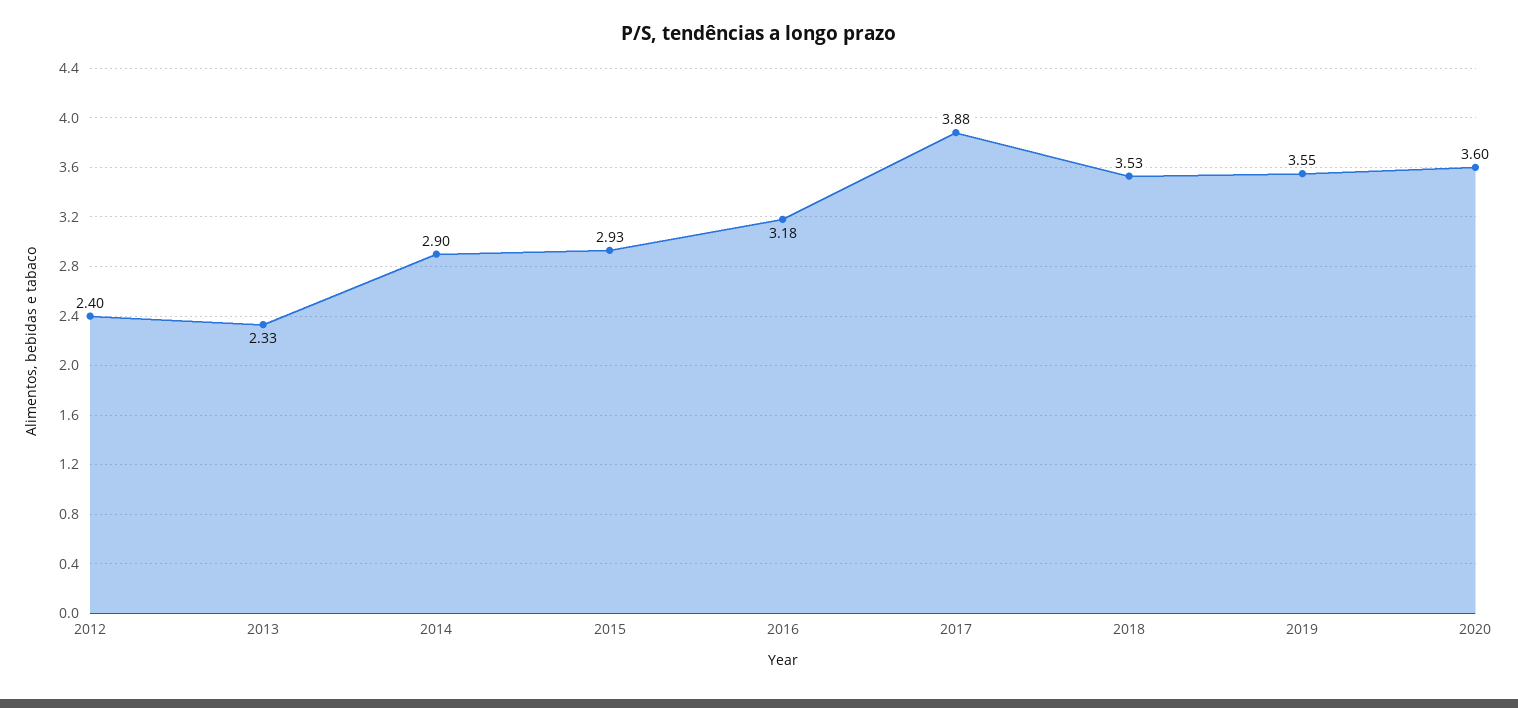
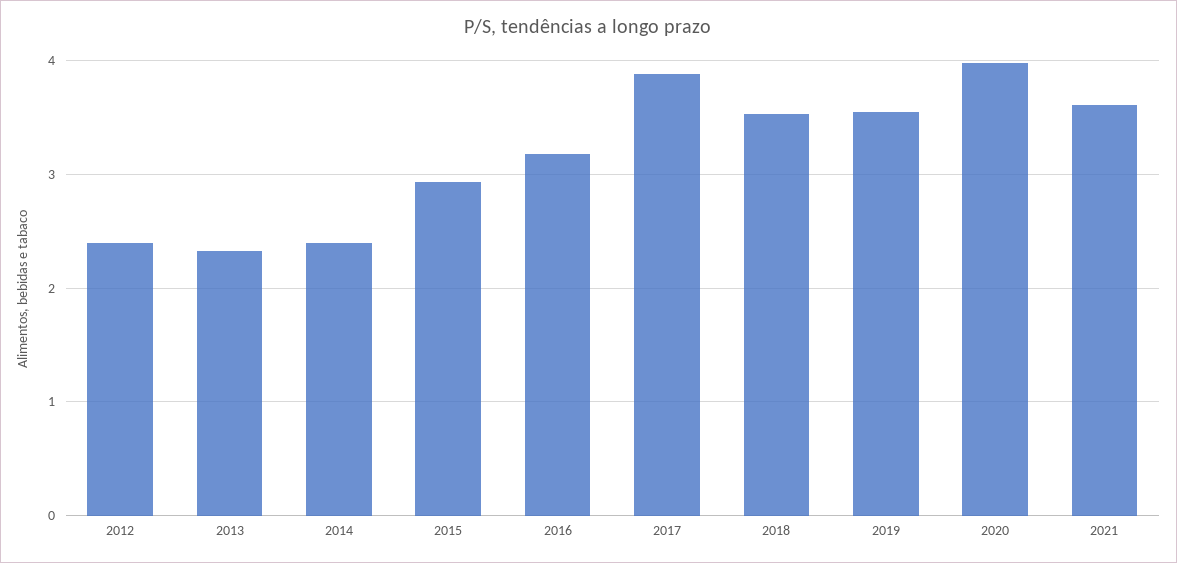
2014: 2.9 -> 2.4
2020: 3.6 -> 4
2021: none -> 3.6

